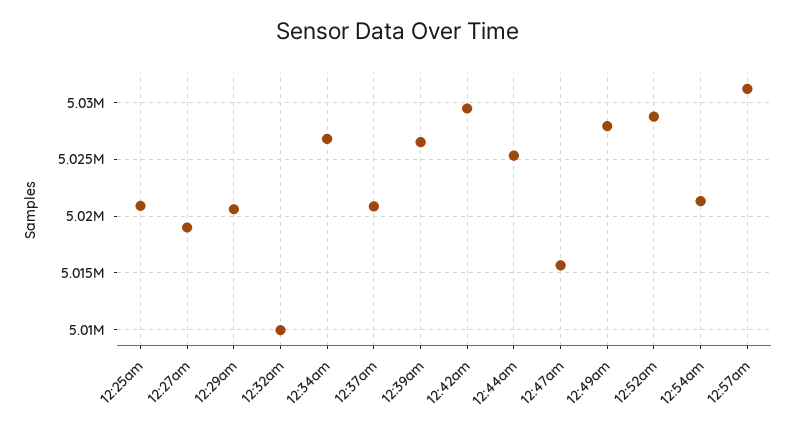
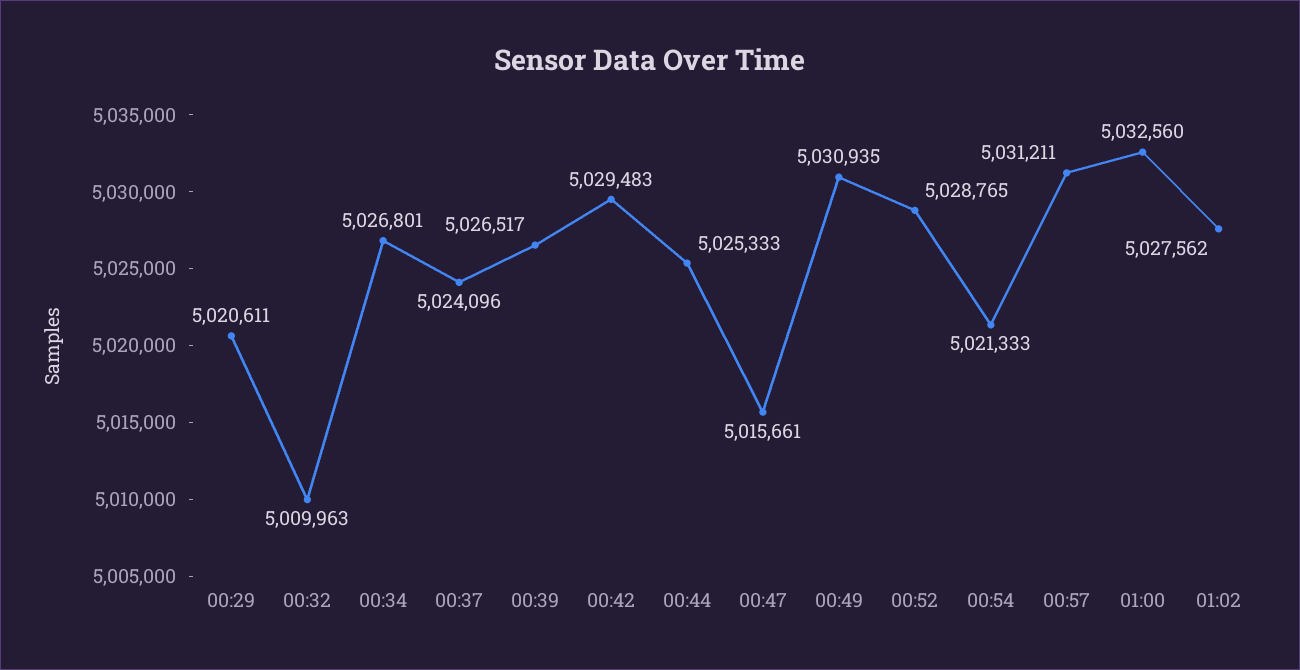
12:25am: 5021000 -> none
12:27am: 5019000 -> none
12:37am: 5021000 -> 5024096
12:49am: 5028000 -> 5030935
01:00: none -> 5032560
01:02: none -> 5027562

